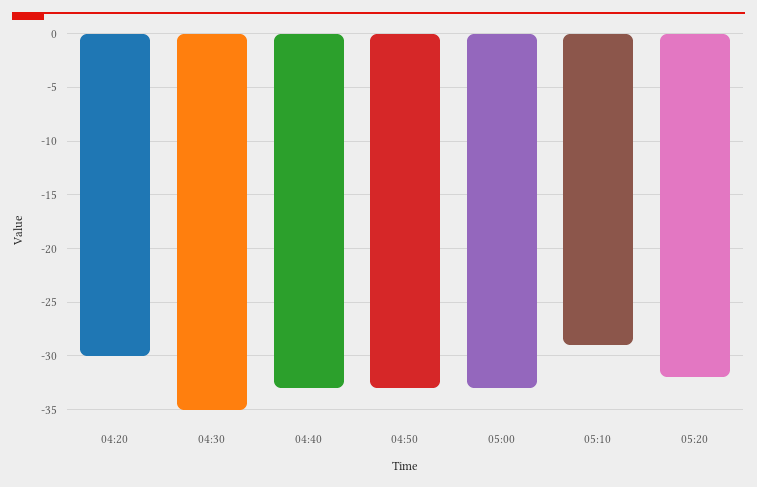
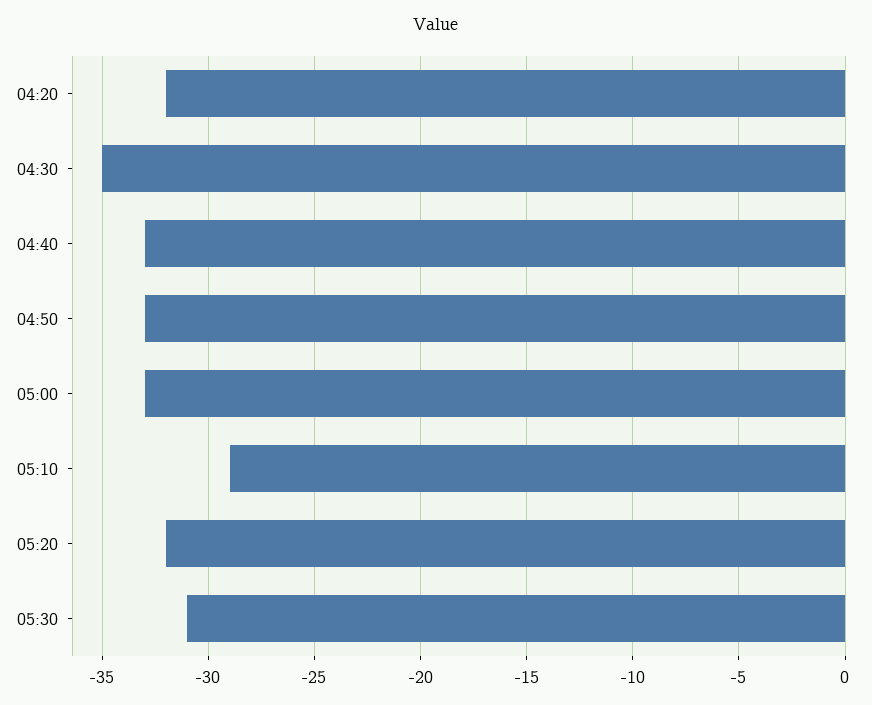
04:20: -30 -> -32
05:30: none -> -31

